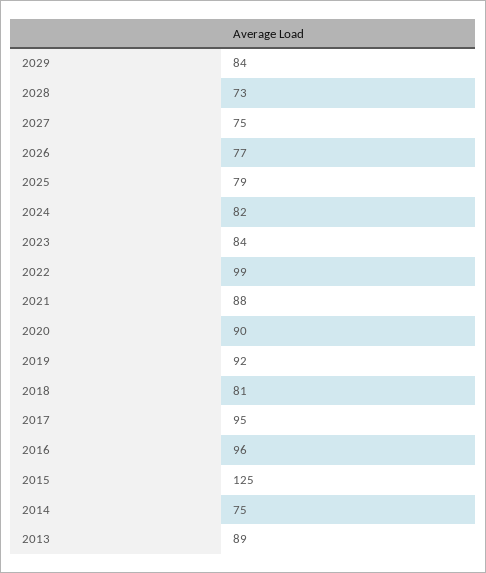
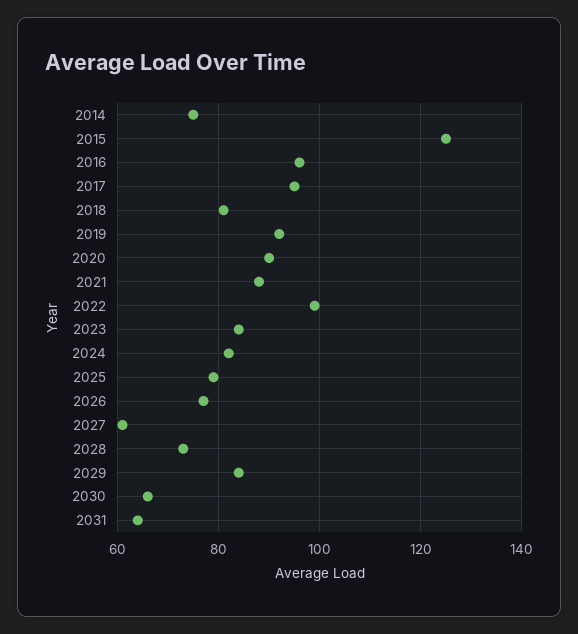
2027: 75 -> 60
2013: 89 -> none
2030: none -> 65
2031: none -> 65

